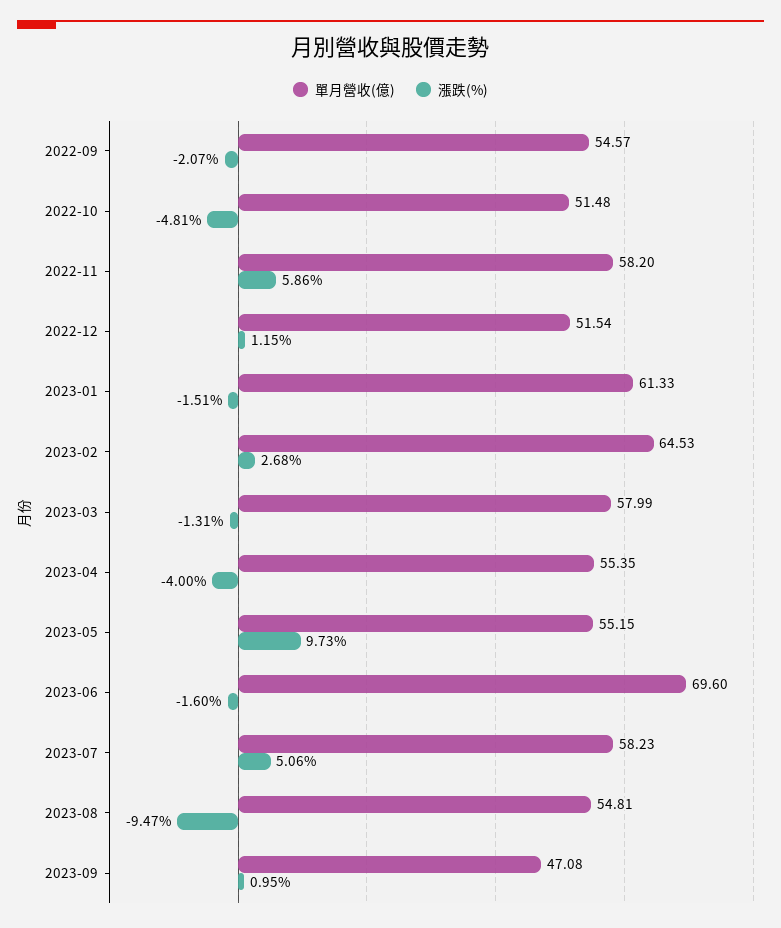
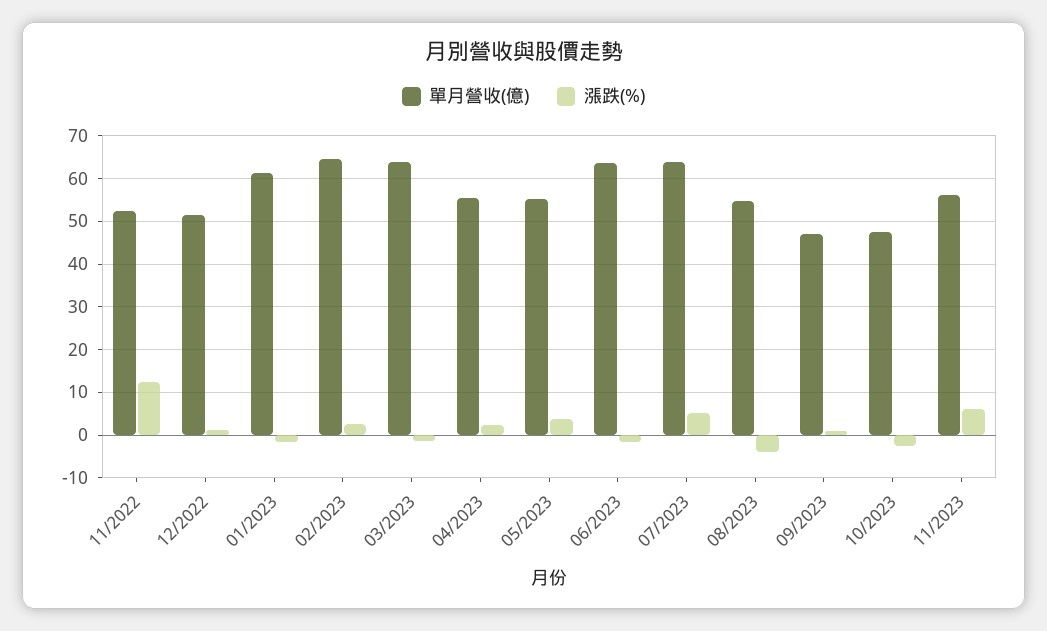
單月營收(億), 2022-09: 54.57 -> none
漲跌(%), 2022-09: -2.07 -> none
單月營收(億), 2022-10: 51.48 -> none
漲跌(%), 2022-10: -4.81 -> none
單月營收(億), 2022-11: 58.2 -> 52
漲跌(%), 2022-11: 5.86 -> 12
單月營收(億), 2023-03: 57.99 -> 64
漲跌(%), 2023-04: -4 -> 2
漲跌(%), 2023-05: 9.73 -> 4
單月營收(億), 2023-06: 69.6 -> 64
單月營收(億), 2023-07: 58.23 -> 64
漲跌(%), 2023-08: -9.47 -> -4
單月營收(億), 10/2023: none -> 48
漲跌(%), 10/2023: none -> -2
單月營收(億), 11/2023: none -> 56
漲跌(%), 11/2023: none -> 6

